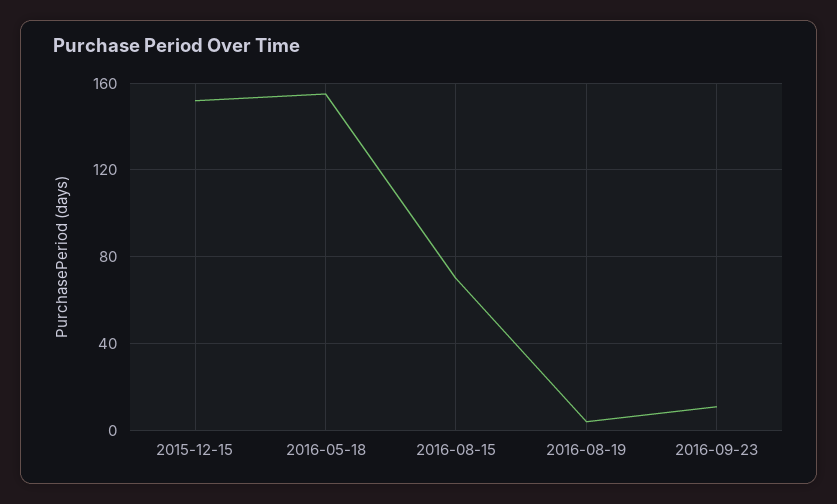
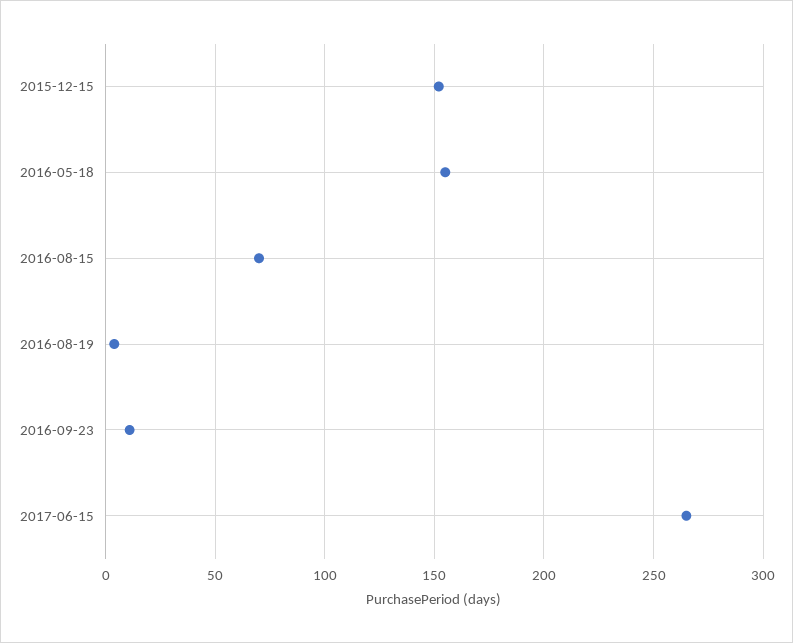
2017-06-15: none -> 265

